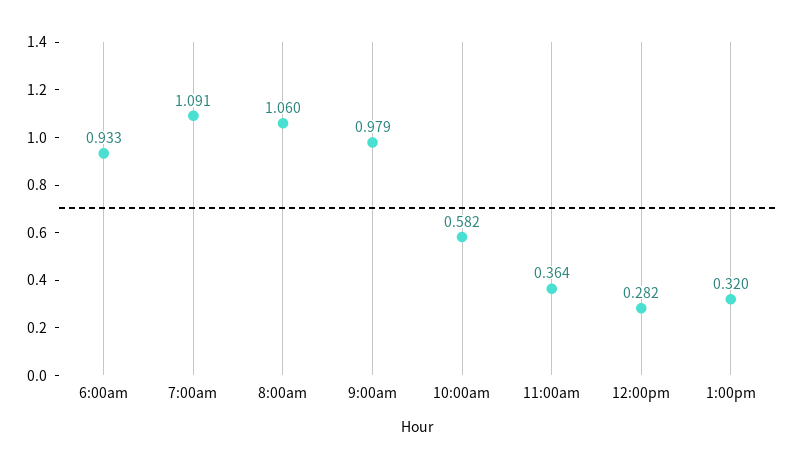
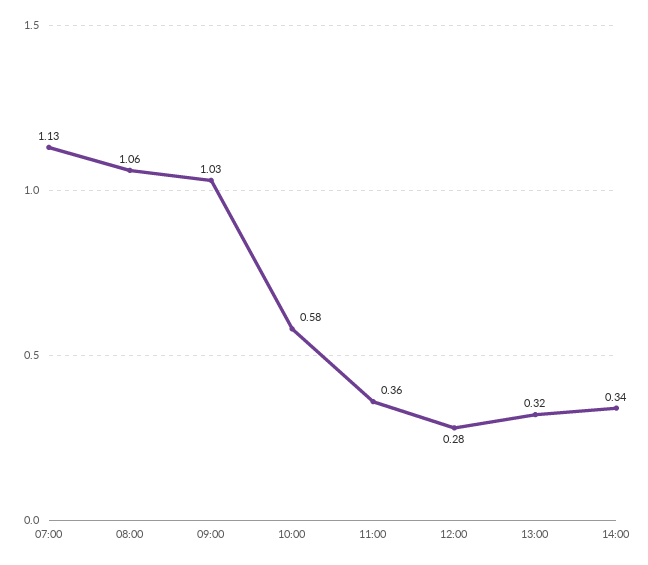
6:00am: 0.933 -> none
7:00am: 1.091 -> 1.13
9:00am: 0.979 -> 1.03
14:00: none -> 0.34

